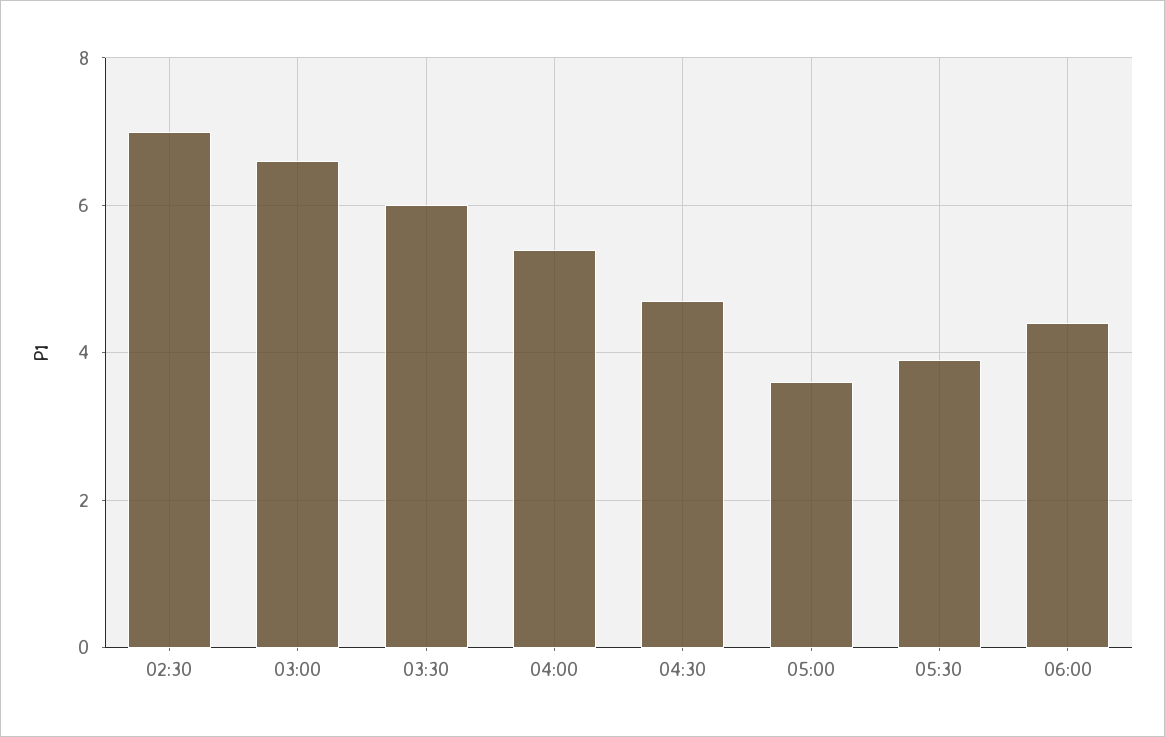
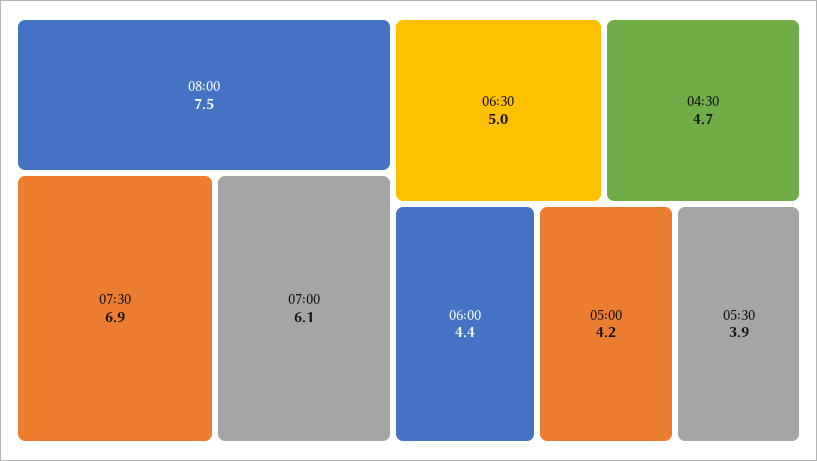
02:30: 7 -> none
03:00: 6.6 -> none
03:30: 6 -> none
04:00: 5.4 -> none
05:00: 3.6 -> 4.2
08:00: none -> 7.5
07:30: none -> 6.9
07:00: none -> 6.1
06:30: none -> 5

